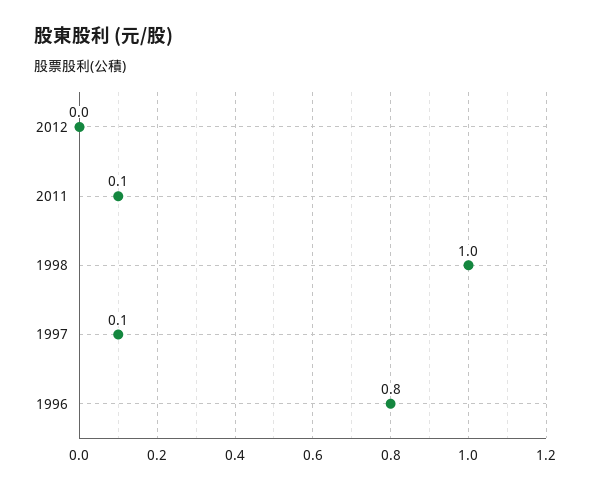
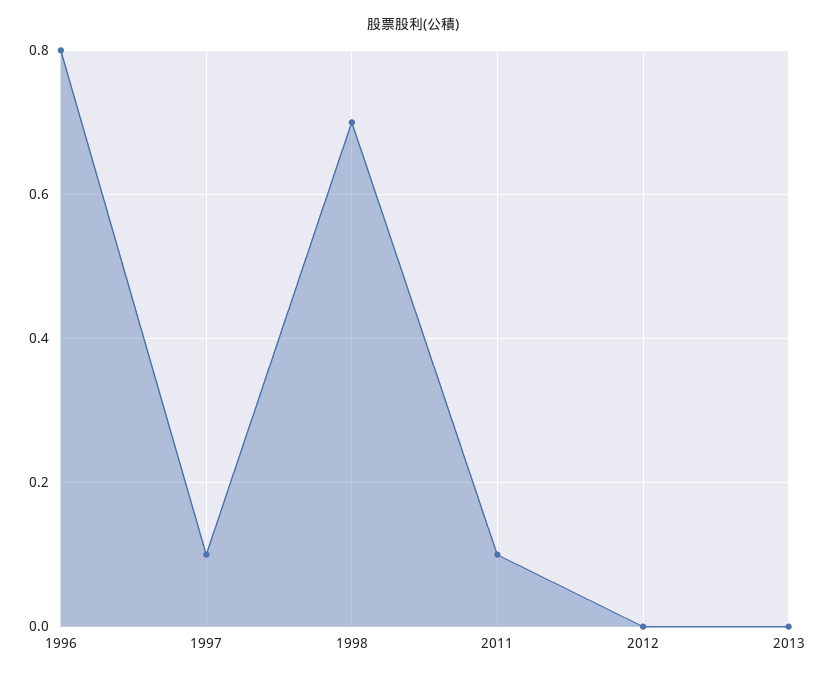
1998: 1 -> 0.7
2013: none -> 0

